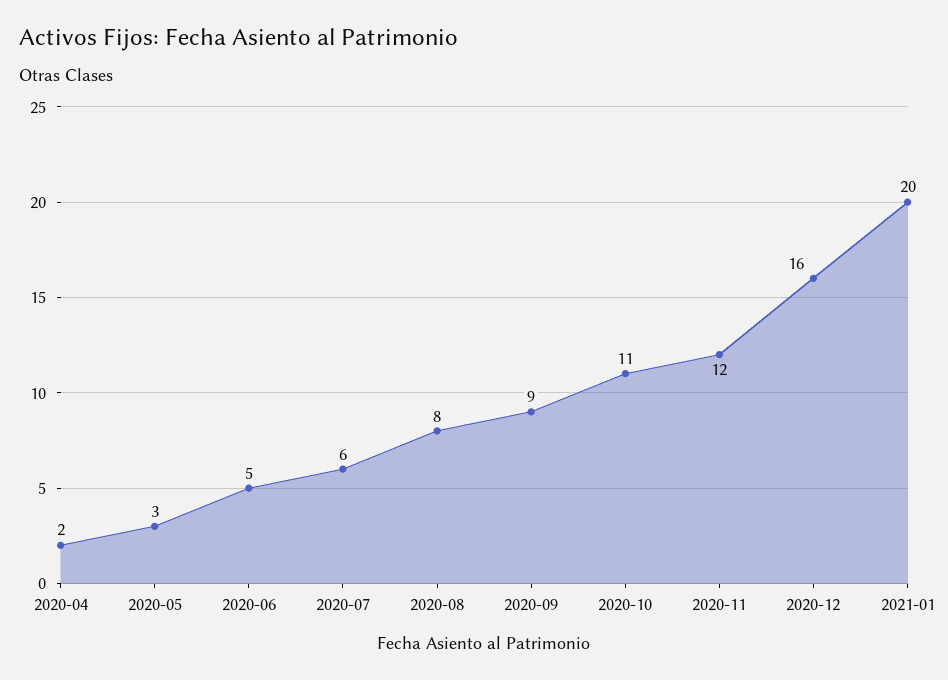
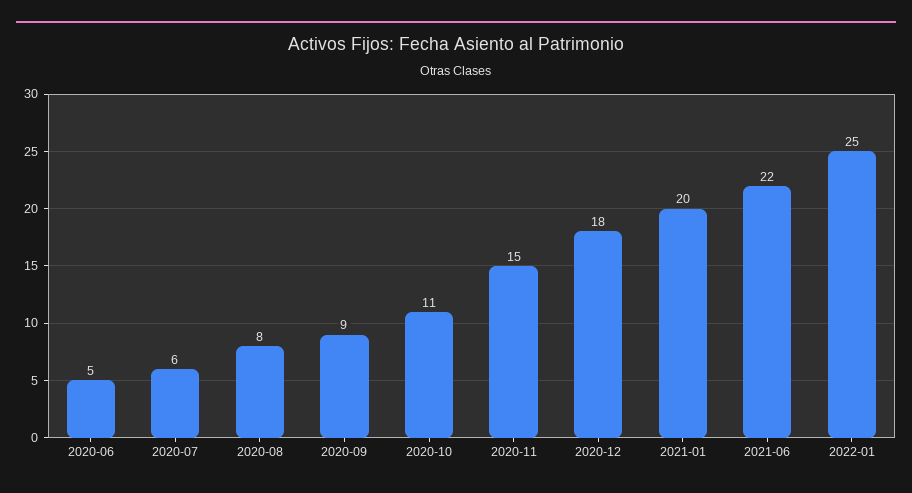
2020-04: 2 -> none
2020-05: 3 -> none
2020-11: 12 -> 15
2020-12: 16 -> 18
2021-06: none -> 22
2022-01: none -> 25

